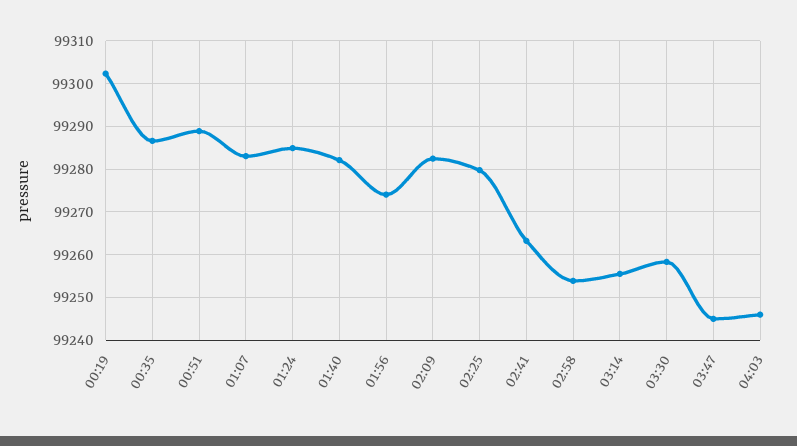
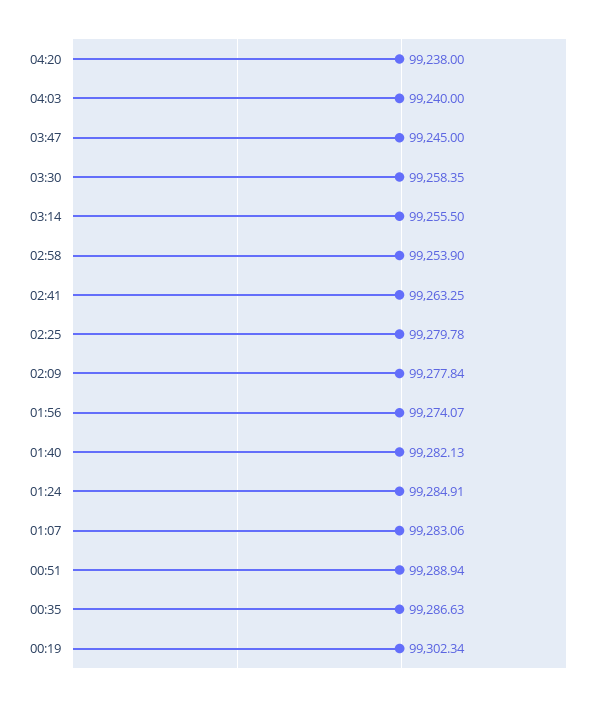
02:09: 99282 -> 99277.84
04:03: 99246 -> 99240
04:20: none -> 99238

